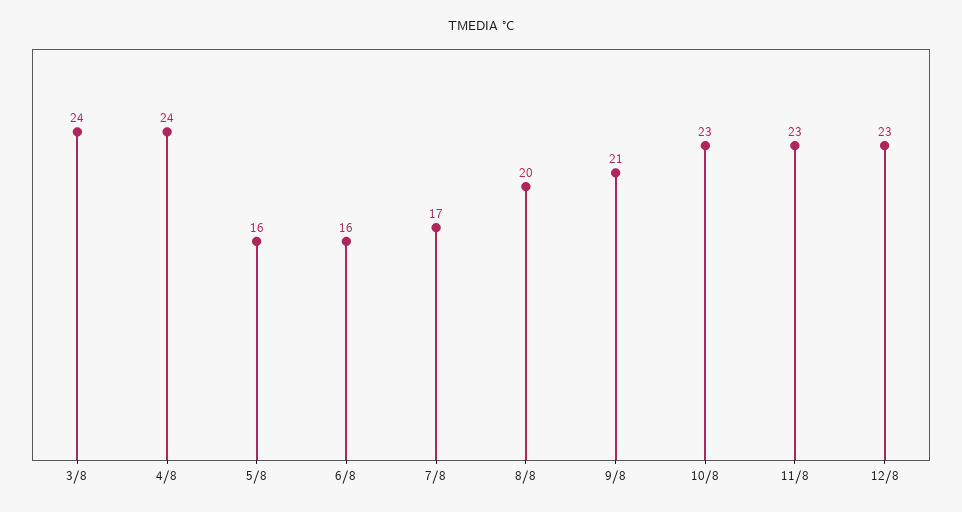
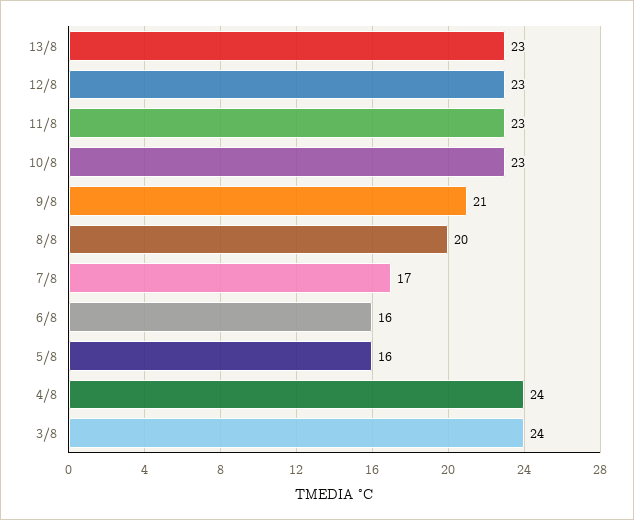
13/8: none -> 23

